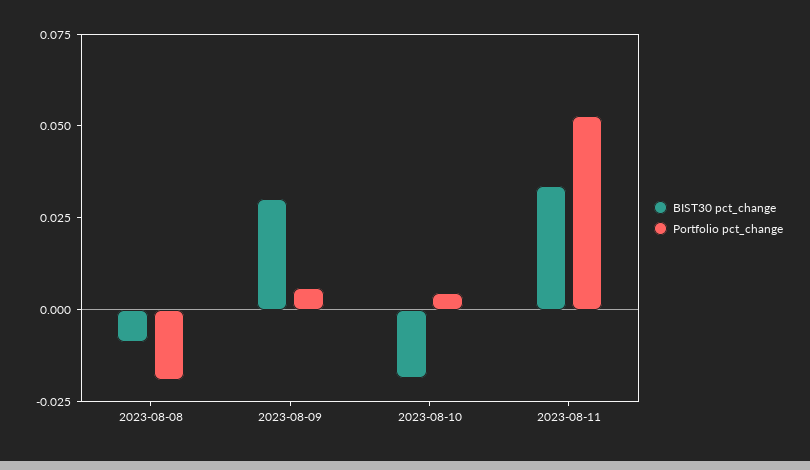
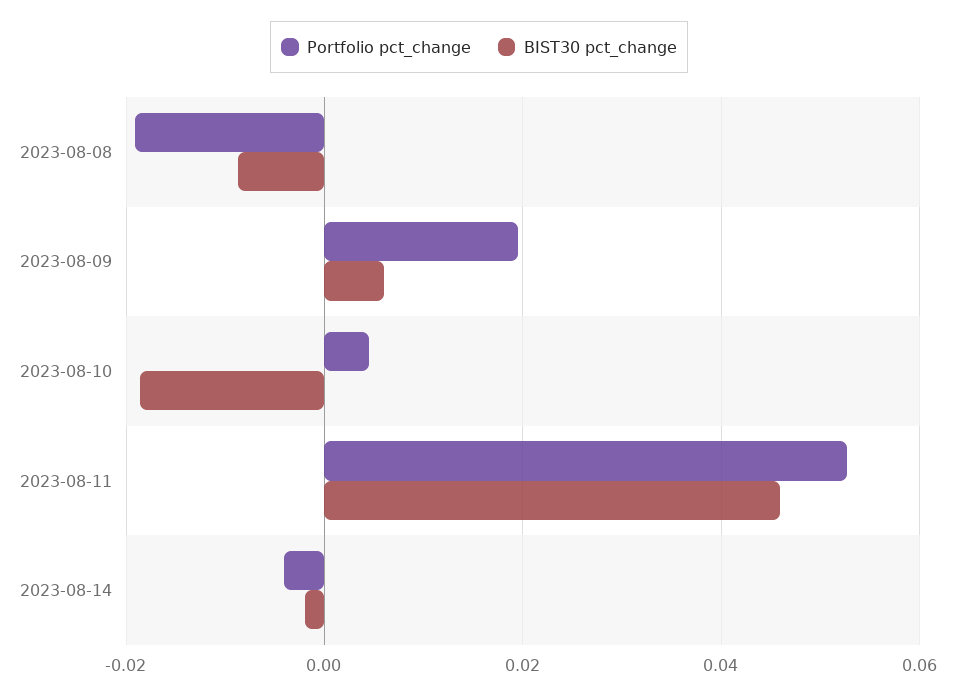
BIST30 pct_change, 2023-08-09: 0.03 -> 0.006
Portfolio pct_change, 2023-08-09: 0.005 -> 0.02
BIST30 pct_change, 2023-08-11: 0.035 -> 0.046
Portfolio pct_change, 2023-08-14: none -> -0.004
BIST30 pct_change, 2023-08-14: none -> -0.002

